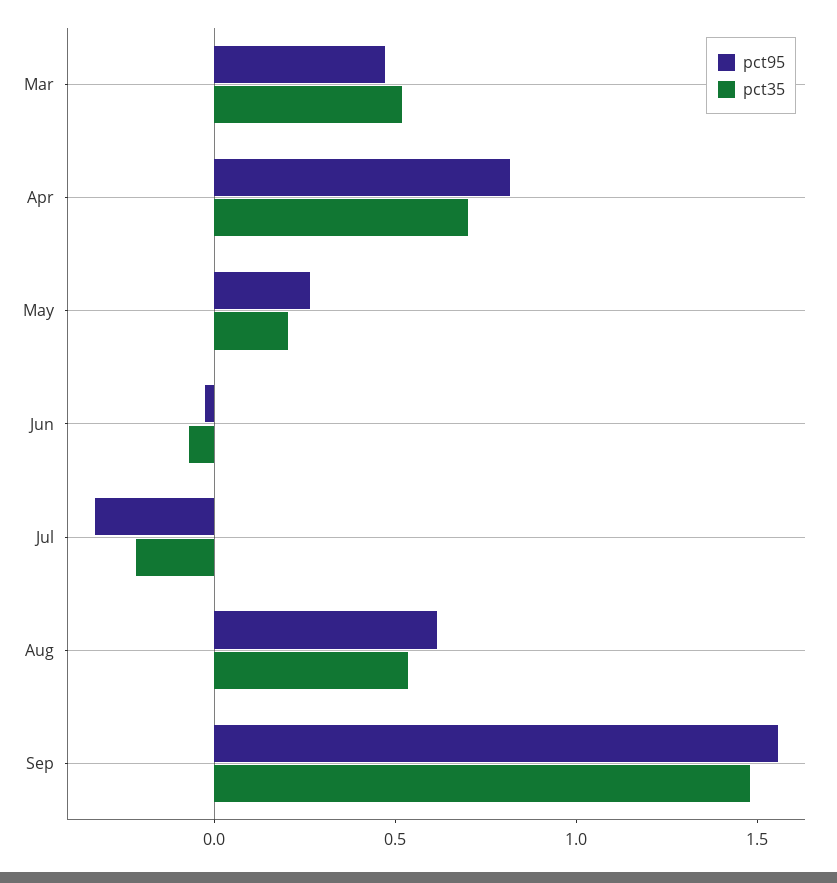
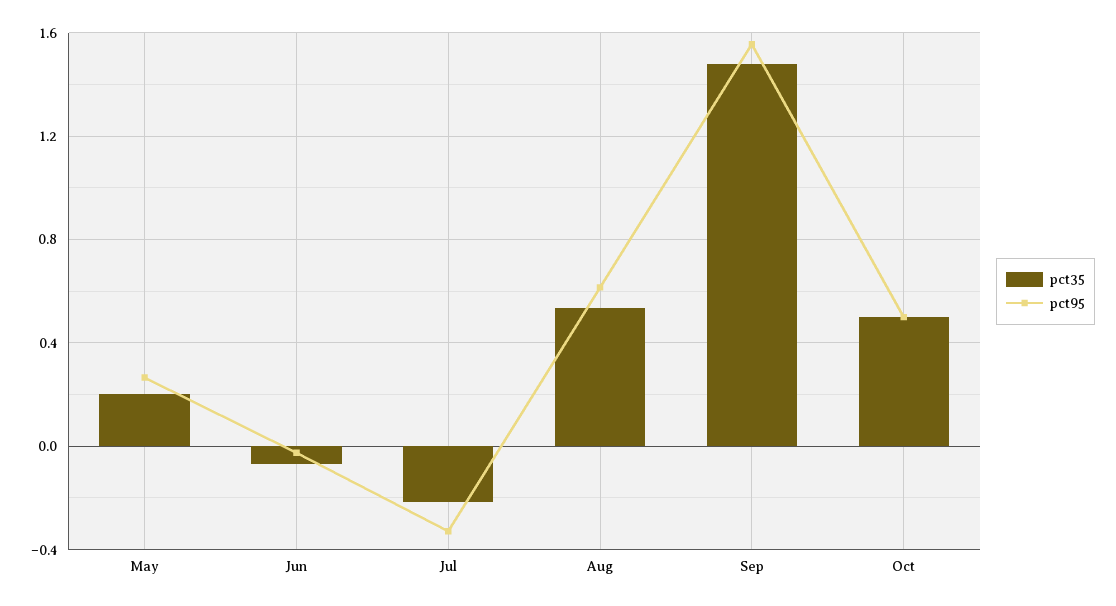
pct95, Mar: 0.5 -> none
pct35, Mar: 0.5 -> none
pct95, Apr: 0.8 -> none
pct35, Apr: 0.7 -> none
pct35, Oct: none -> 0.5
pct95, Oct: none -> 0.5

